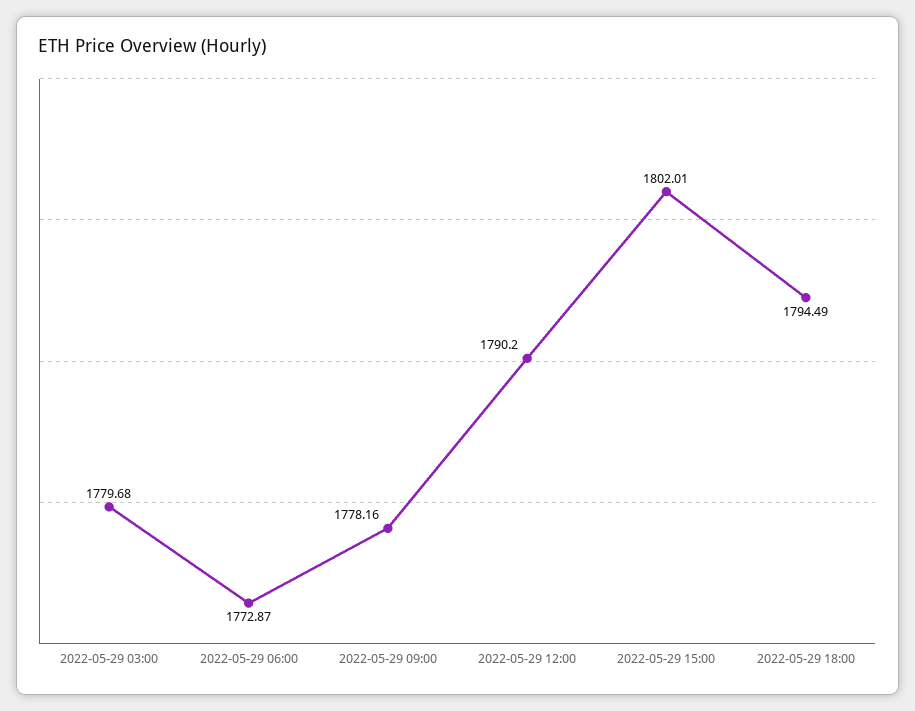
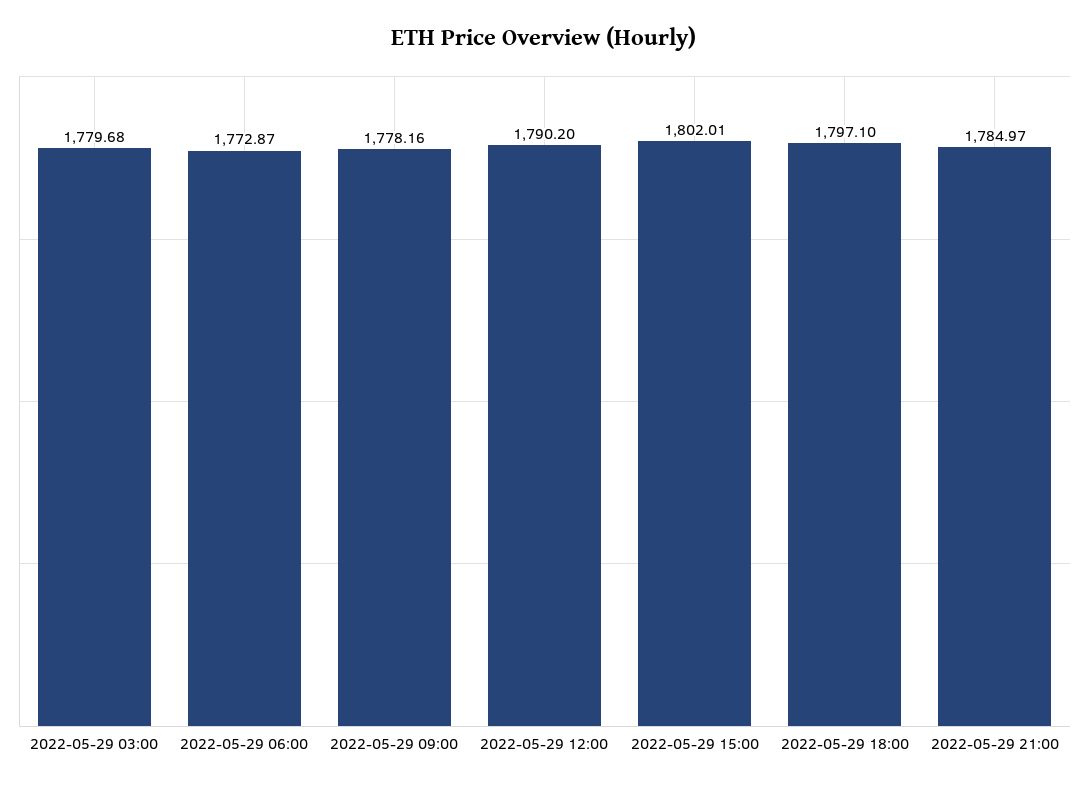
2022-05-29 18:00: 1794.49 -> 1797.1
2022-05-29 21:00: none -> 1784.97

